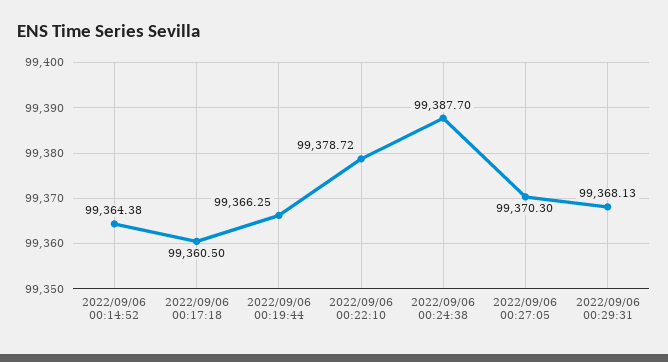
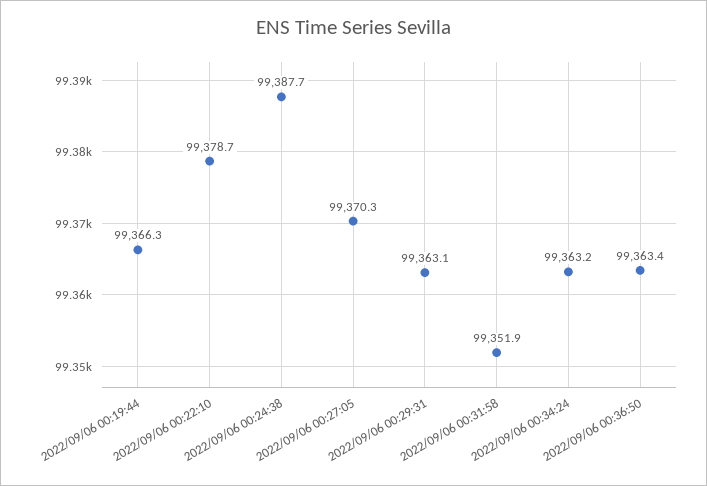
2022/09/06 00:14:52: 99364.38 -> none
2022/09/06 00:17:18: 99360.5 -> none
2022/09/06 00:29:31: 99368.13 -> 99363.1
2022/09/06 00:31:58: none -> 99351.9
2022/09/06 00:34:24: none -> 99363.2
2022/09/06 00:36:50: none -> 99363.4

